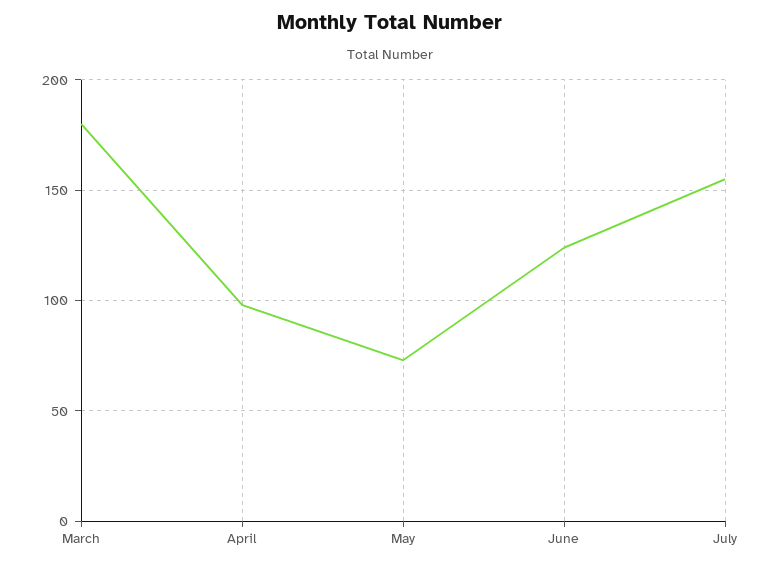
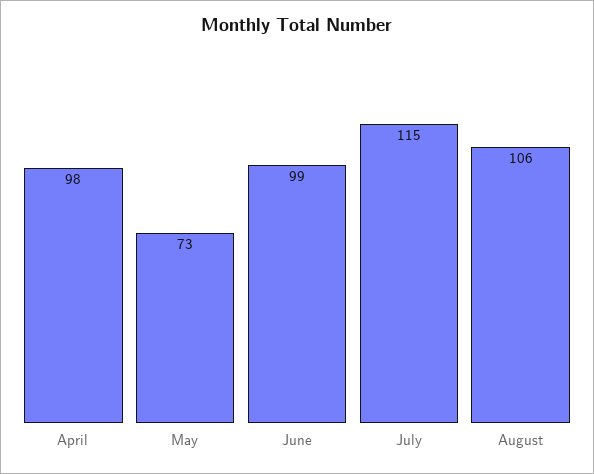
March: 180 -> none
June: 125 -> 99
July: 155 -> 115
August: none -> 106

